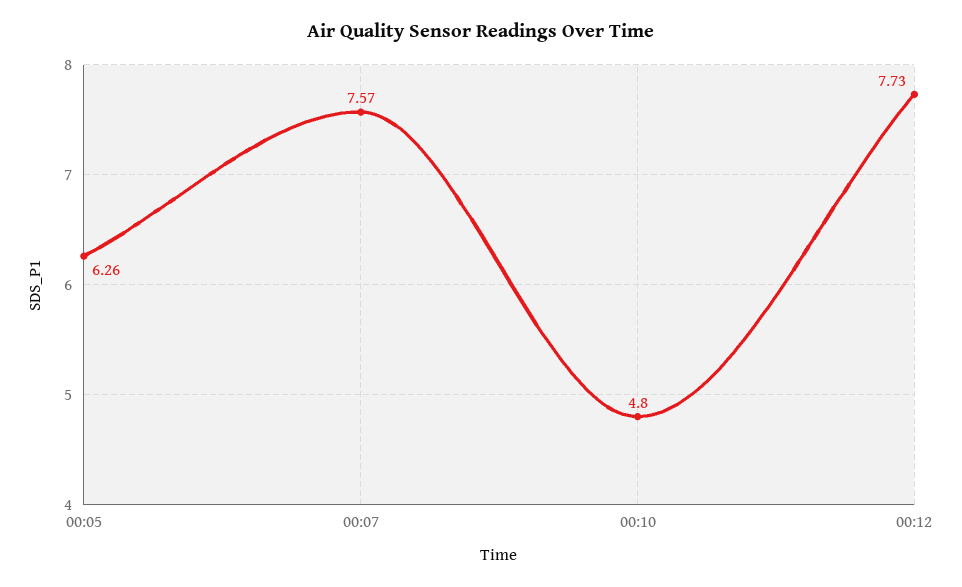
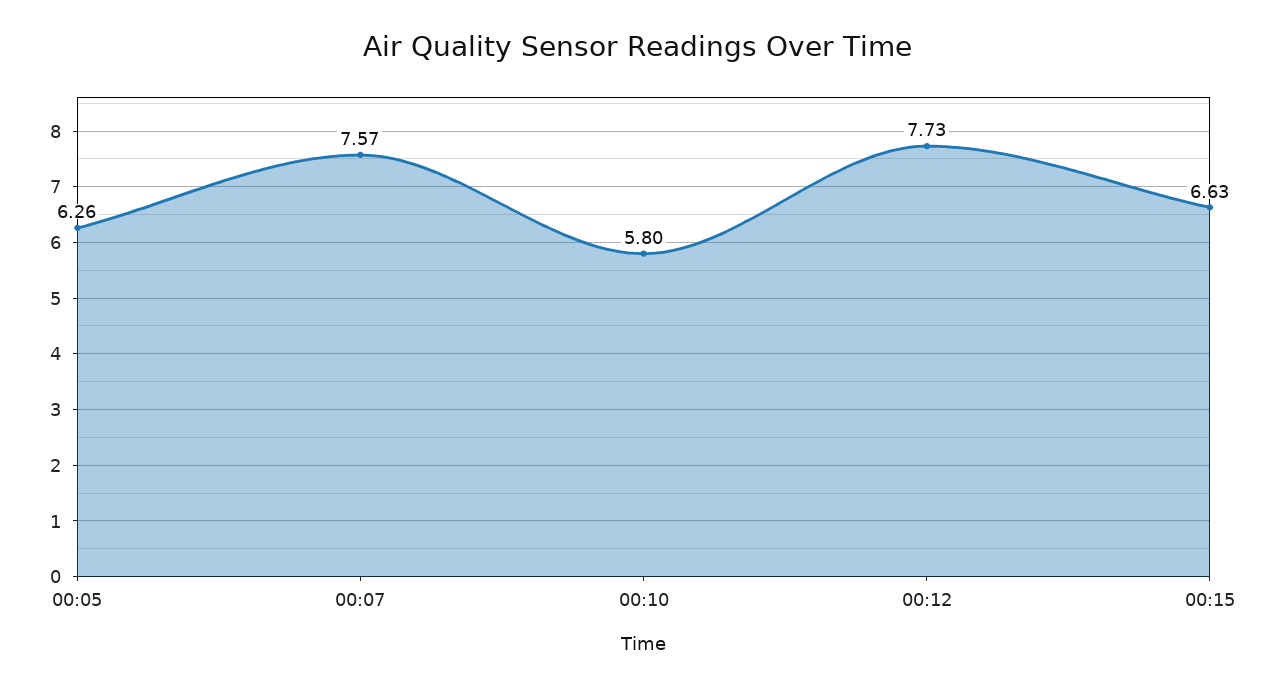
00:10: 4.8 -> 5.8
00:15: none -> 6.63

